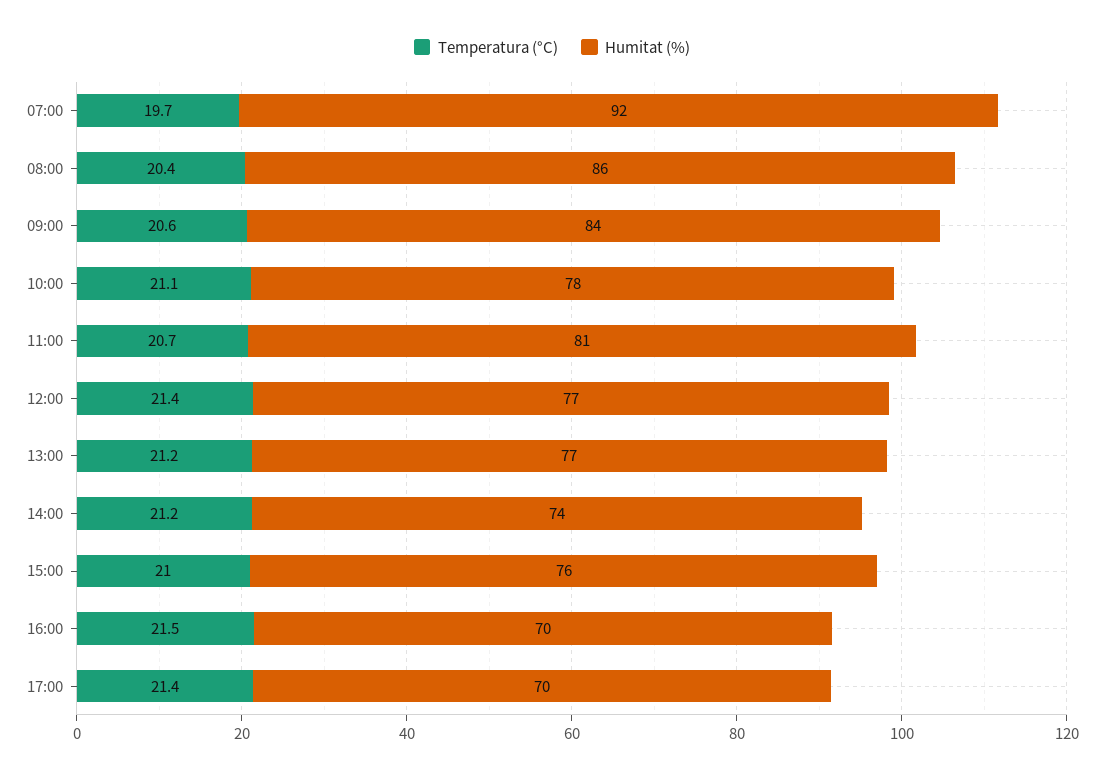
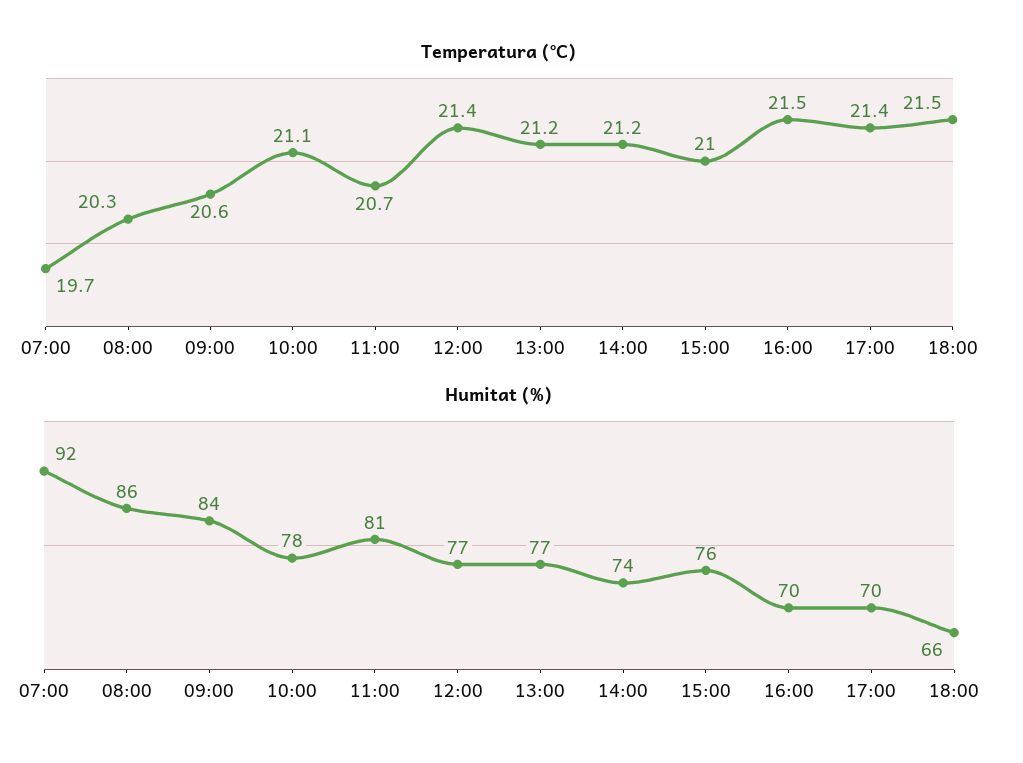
Temperatura (°C), 08:00: 20.4 -> 20.3
Temperatura (°C), 18:00: none -> 21.5
Humitat (%), 18:00: none -> 66

